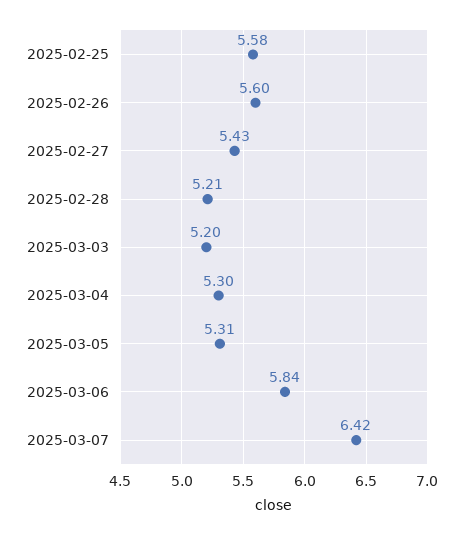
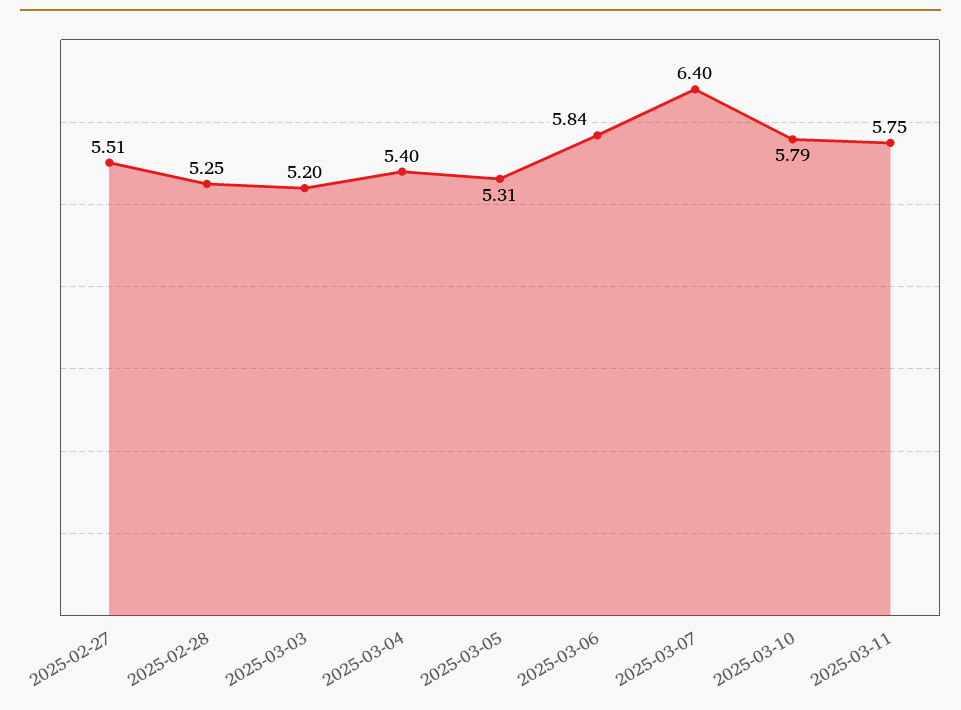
2025-02-25: 5.58 -> none
2025-02-26: 5.6 -> none
2025-02-27: 5.43 -> 5.51
2025-02-28: 5.21 -> 5.25
2025-03-04: 5.3 -> 5.4
2025-03-07: 6.42 -> 6.4
2025-03-10: none -> 5.79
2025-03-11: none -> 5.75

